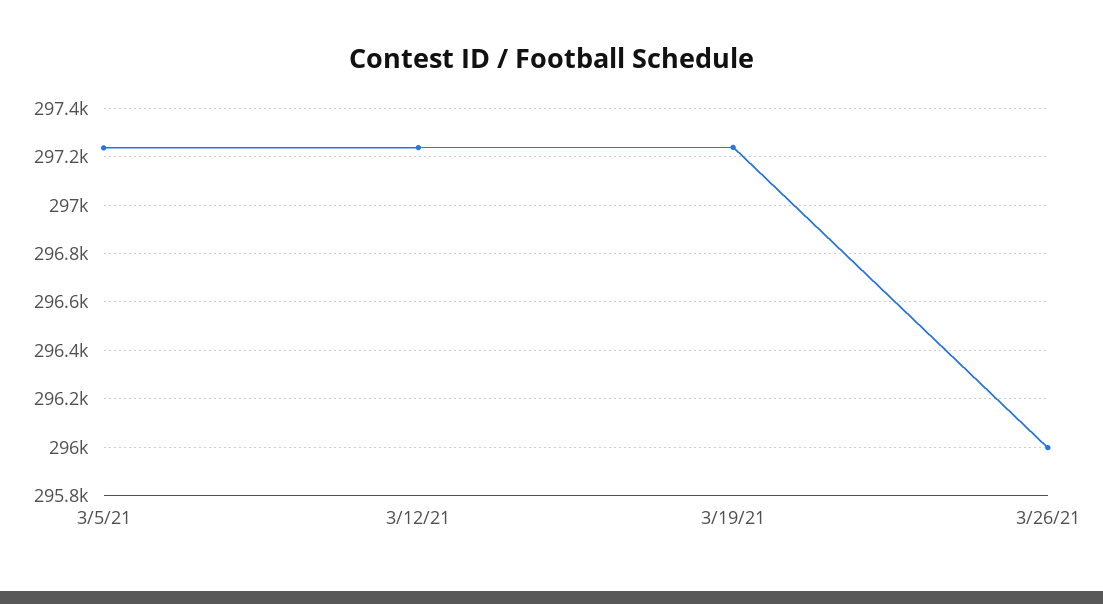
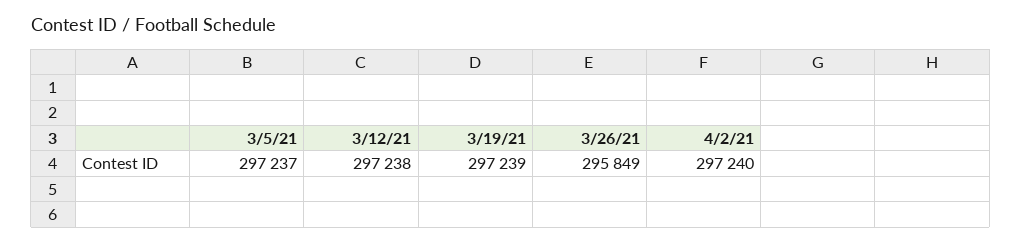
3/26/21: 296000 -> 295849
4/2/21: none -> 297240

